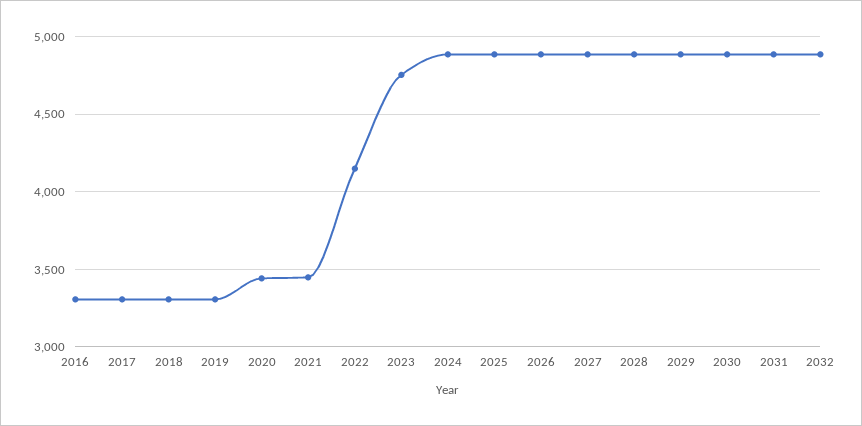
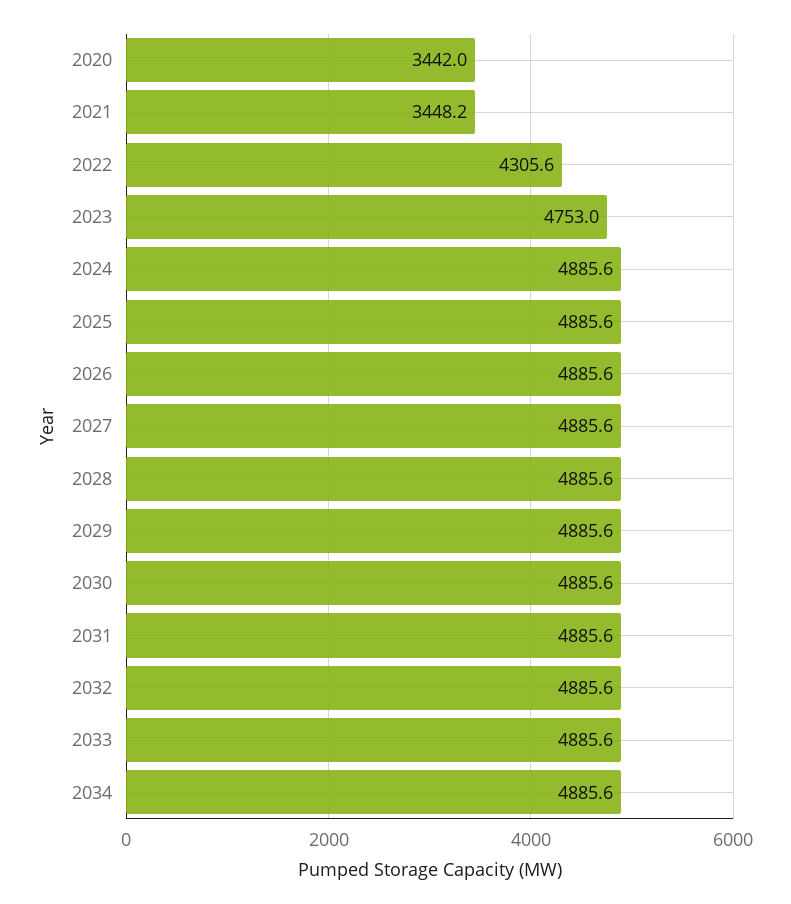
2016: 3300 -> none
2017: 3300 -> none
2018: 3300 -> none
2019: 3300 -> none
2022: 4150 -> 4305.6
2033: none -> 4885.6
2034: none -> 4885.6

